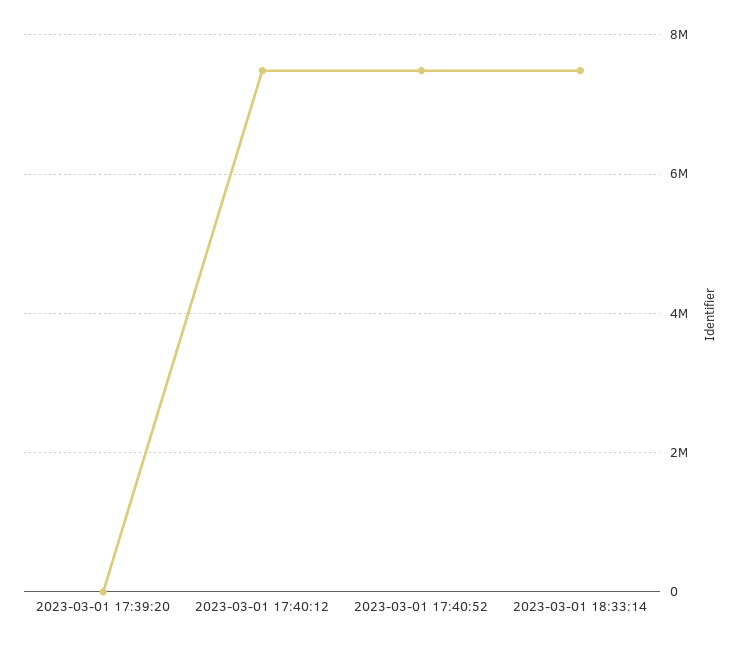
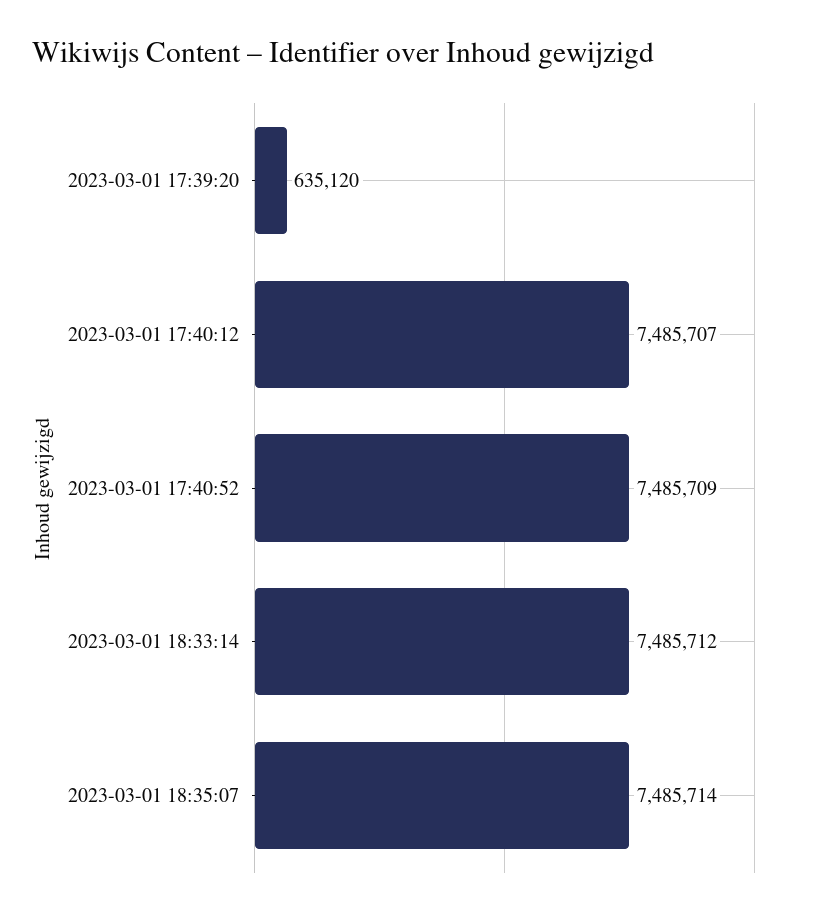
2023-03-01 17:39:20: 0 -> 635120
2023-03-01 18:35:07: none -> 7485714

